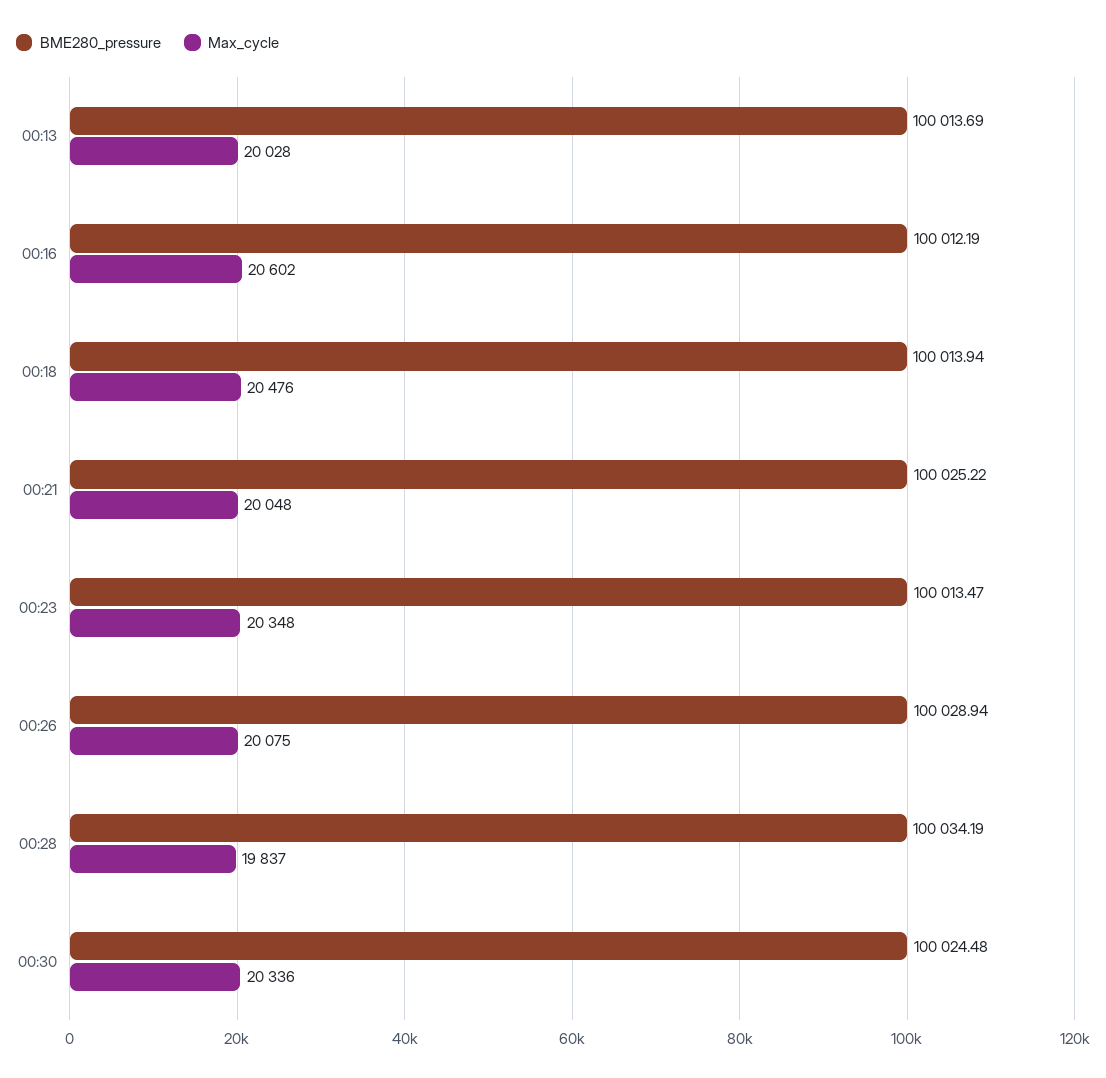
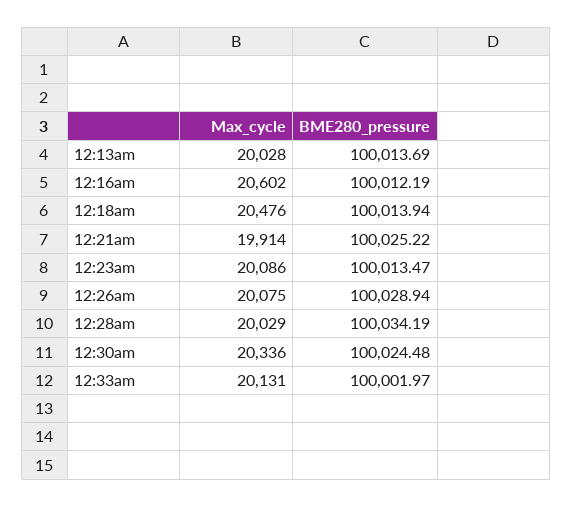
Max_cycle, 00:21: 20048 -> 19914
Max_cycle, 00:23: 20348 -> 20086
Max_cycle, 00:28: 19837 -> 20029
Max_cycle, 12:33am: none -> 20131
BME280_pressure, 12:33am: none -> 100001.97

